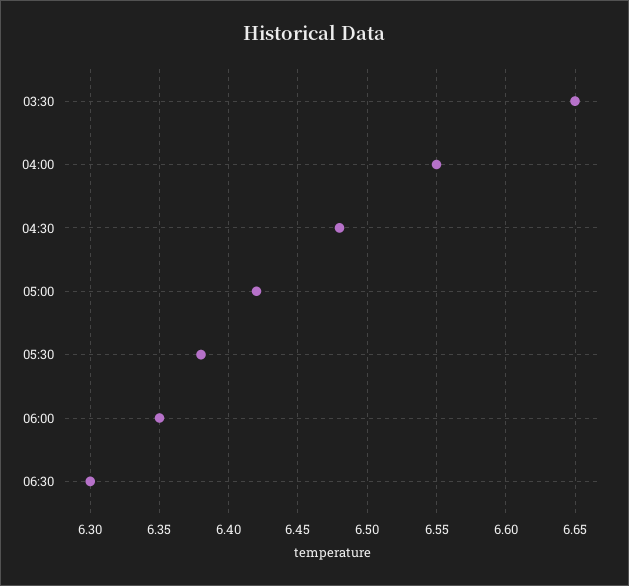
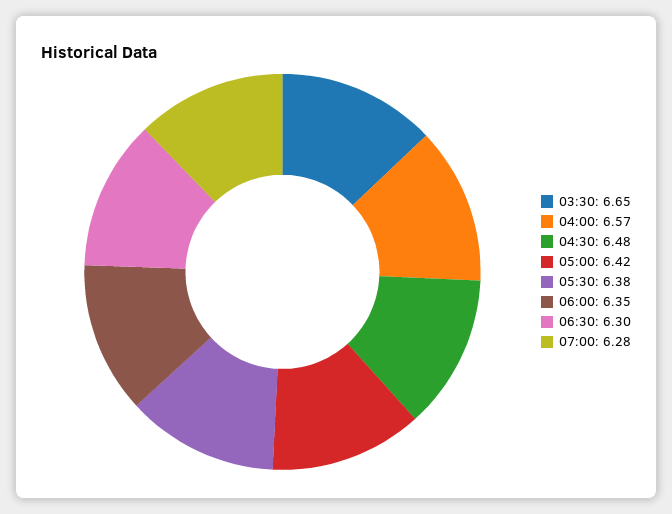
04:00: 6.55 -> 6.57
07:00: none -> 6.28

